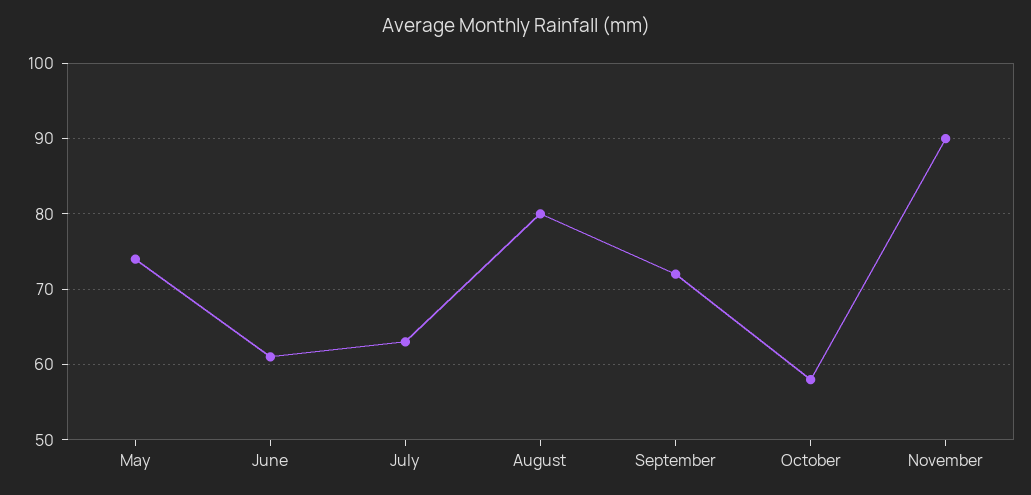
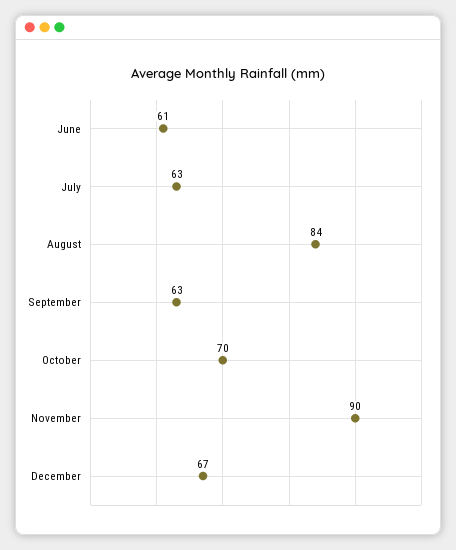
May: 74 -> none
August: 80 -> 84
September: 72 -> 63
October: 58 -> 70
December: none -> 67

